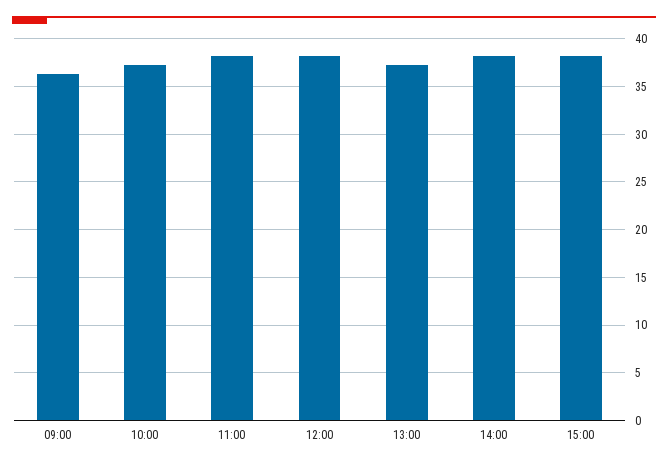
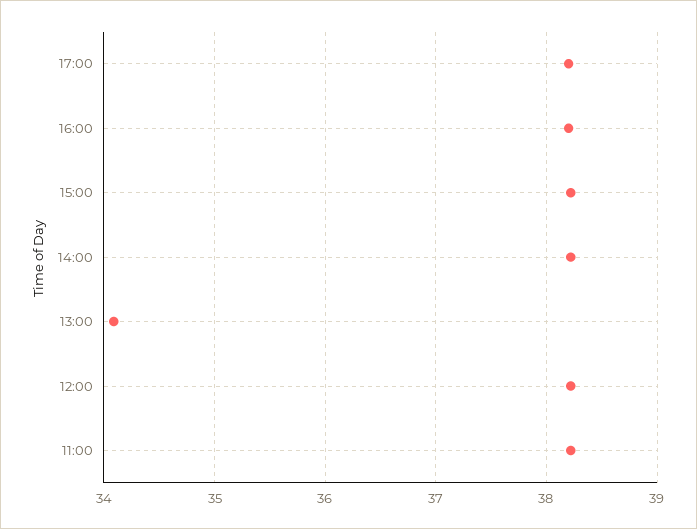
09:00: 36 -> none
10:00: 37 -> none
13:00: 37 -> 34.1
17:00: none -> 38.2
16:00: none -> 38.2

